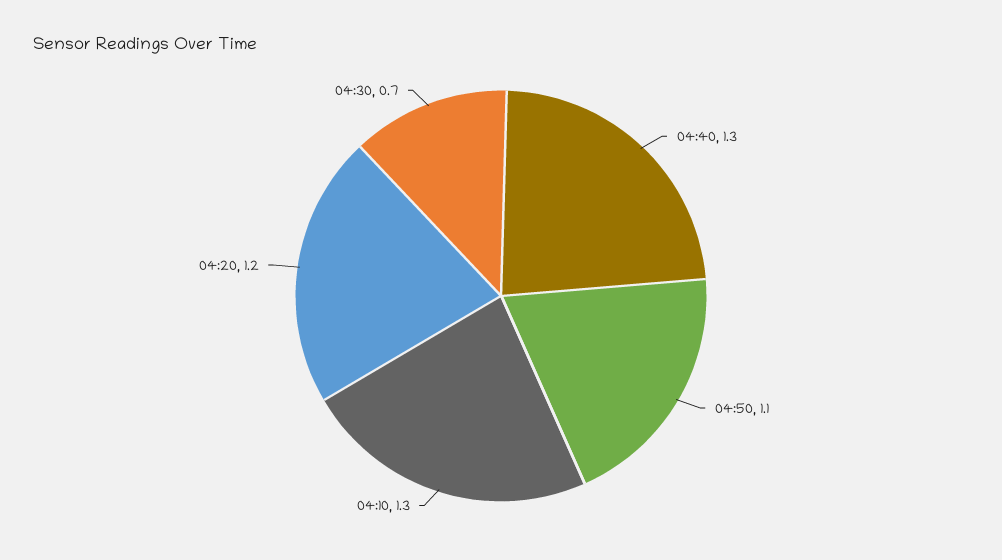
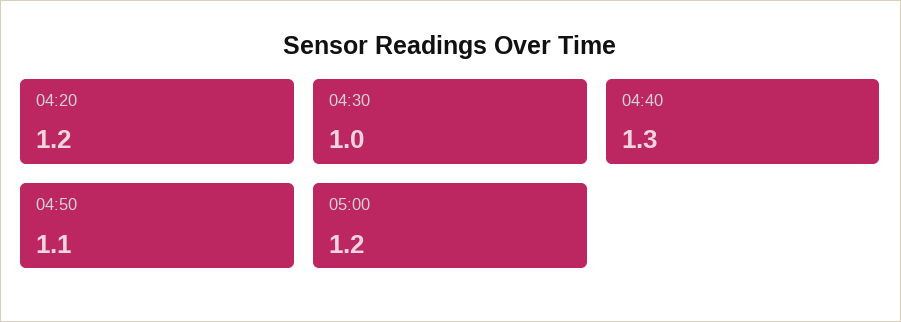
04:10: 1.3 -> none
04:30: 0.7 -> 1
05:00: none -> 1.2

